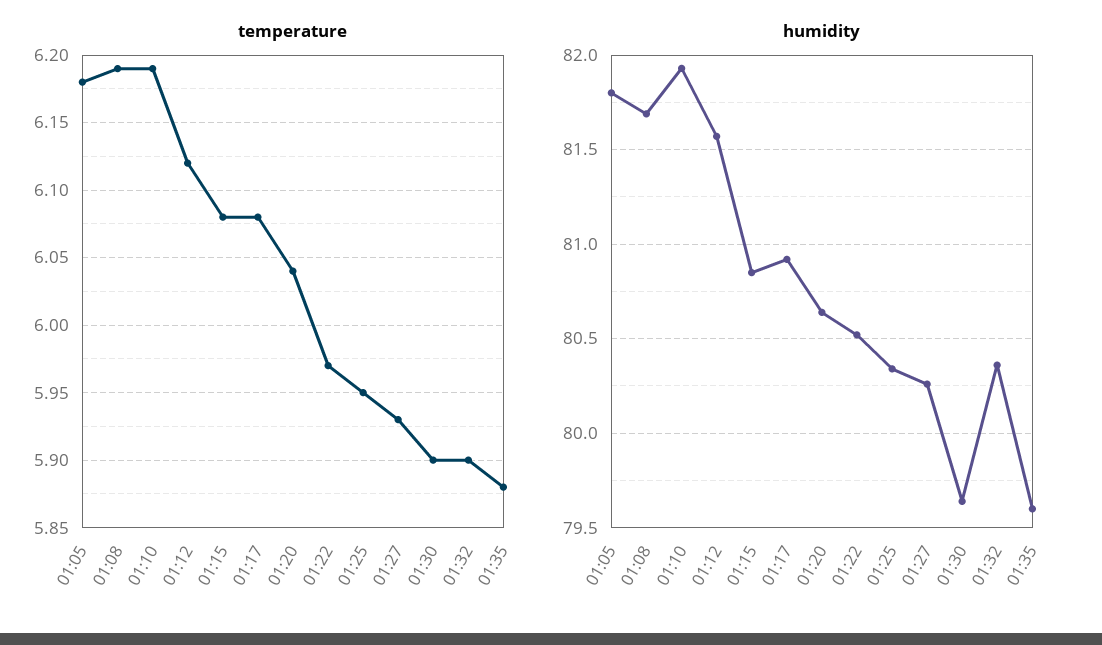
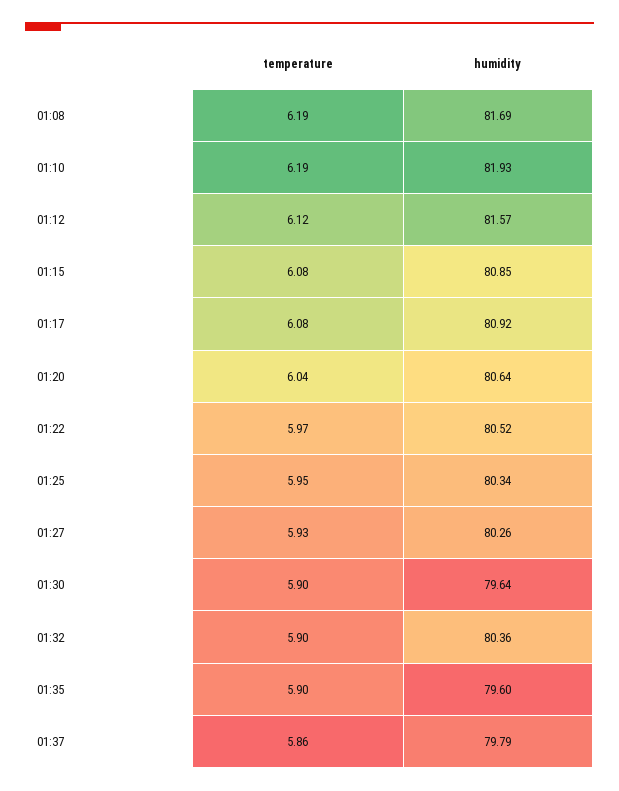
temperature, 01:05: 6.18 -> none
temperature, 01:35: 5.88 -> 5.9
humidity, 01:05: 81.8 -> none
temperature, 01:37: none -> 5.86
humidity, 01:37: none -> 79.79

